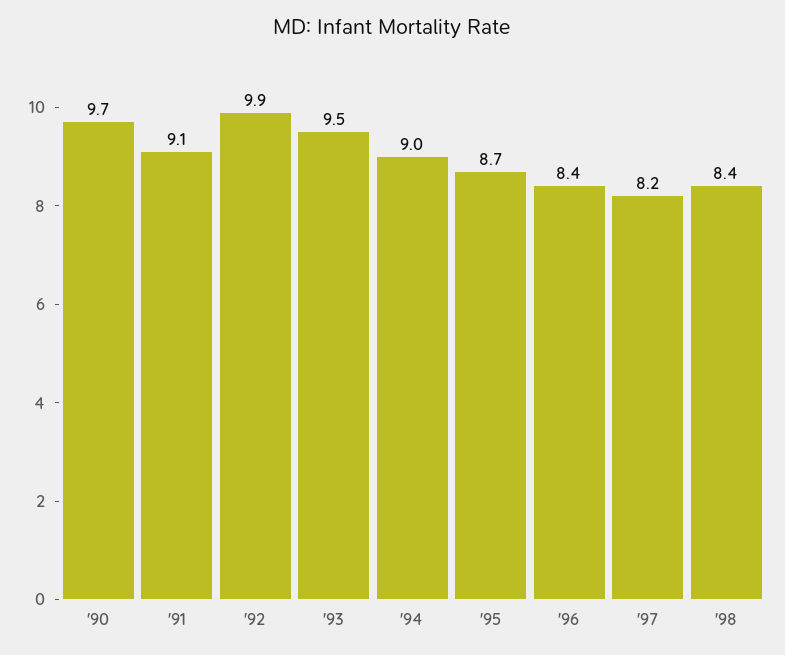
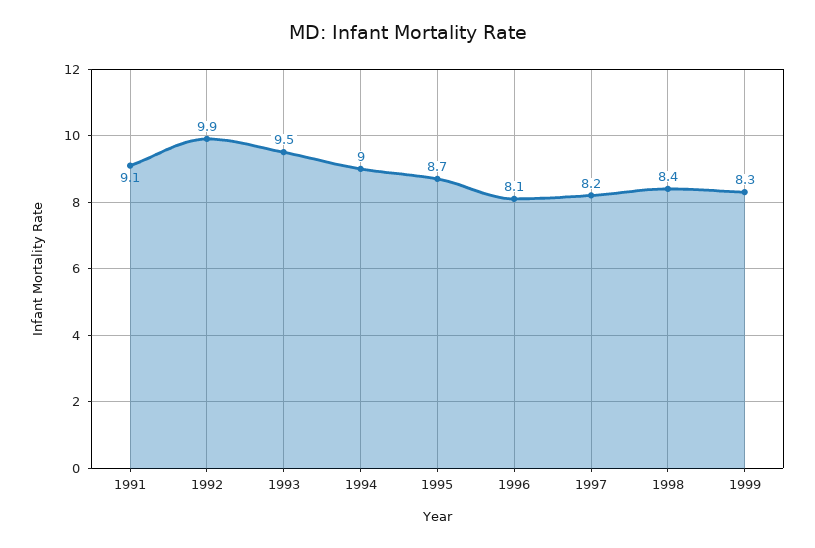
'90: 9.7 -> none
'96: 8.4 -> 8.1
1999: none -> 8.3

